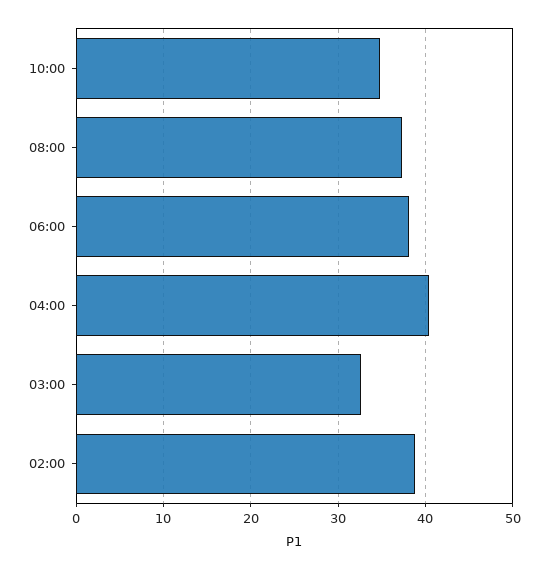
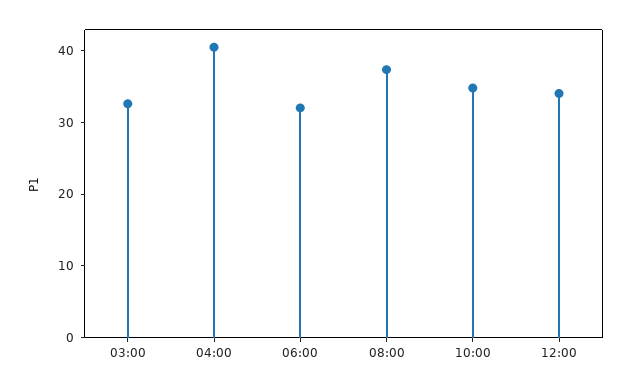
06:00: 38 -> 32
02:00: 39 -> none
12:00: none -> 34

